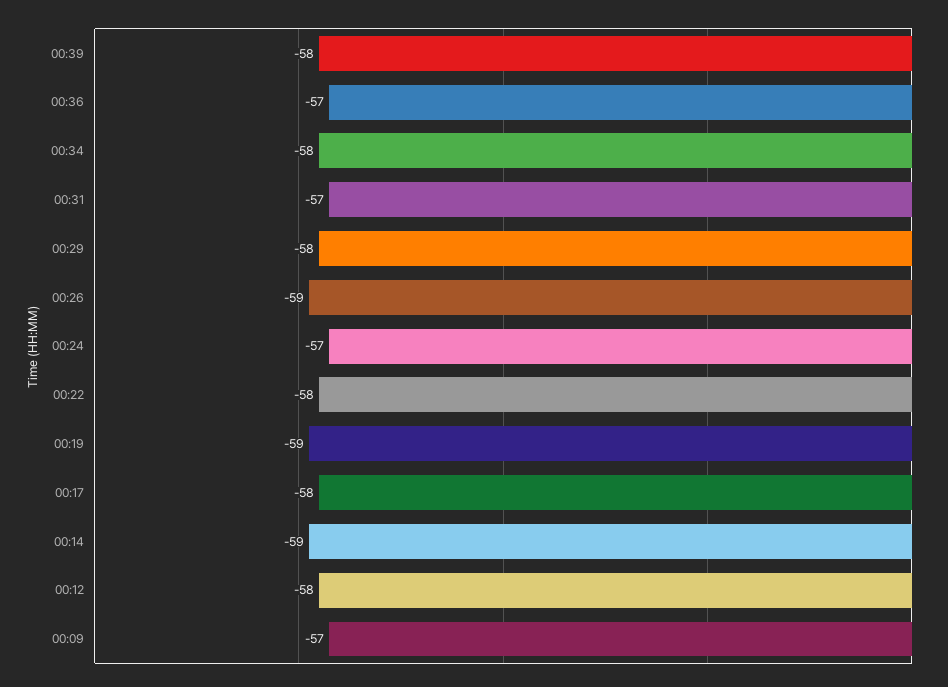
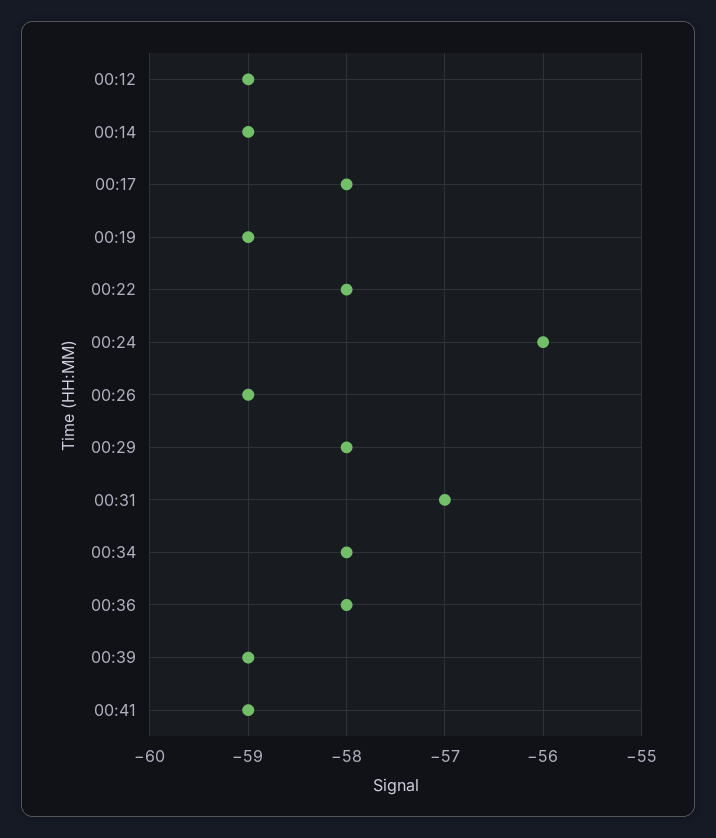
00:39: -58 -> -59
00:36: -57 -> -58
00:24: -57 -> -56
00:12: -58 -> -59
00:09: -57 -> none
00:41: none -> -59

